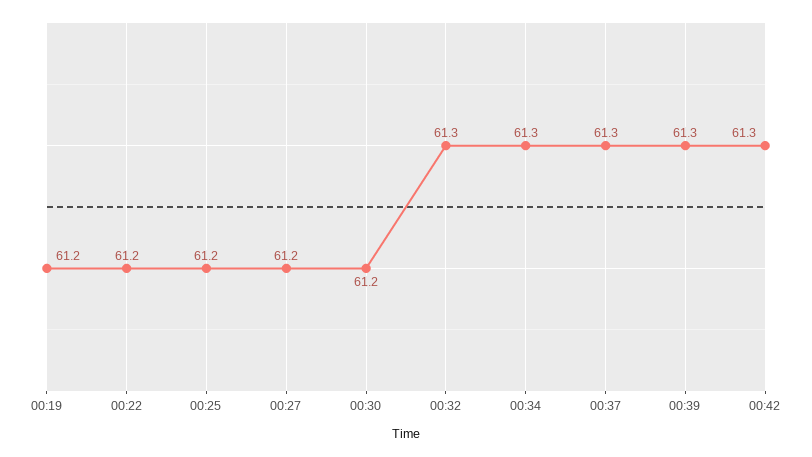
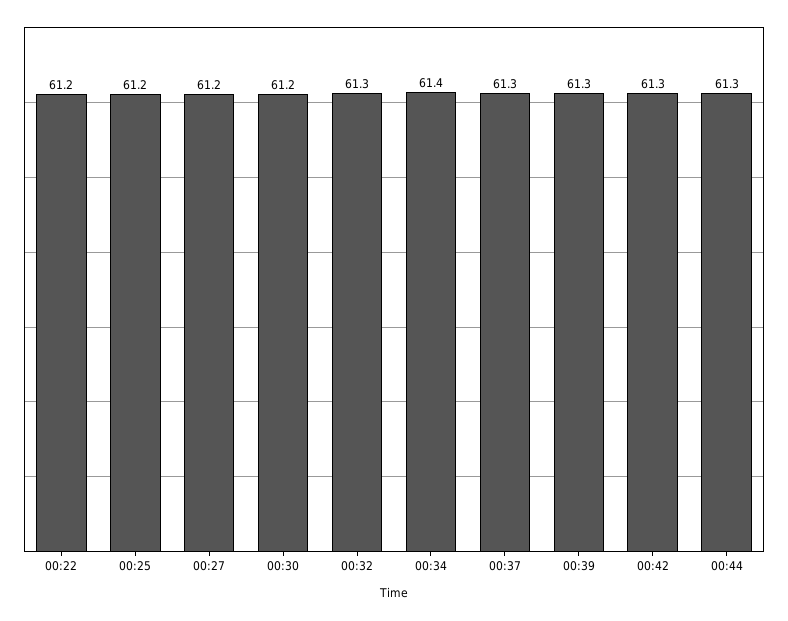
00:19: 61.2 -> none
00:34: 61.3 -> 61.4
00:44: none -> 61.3

